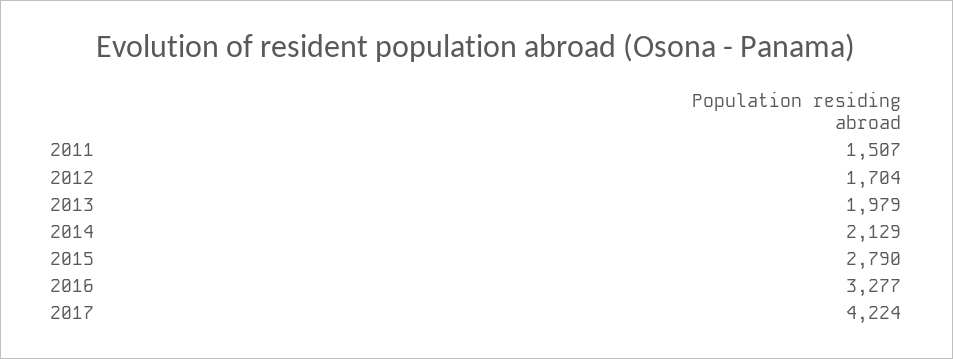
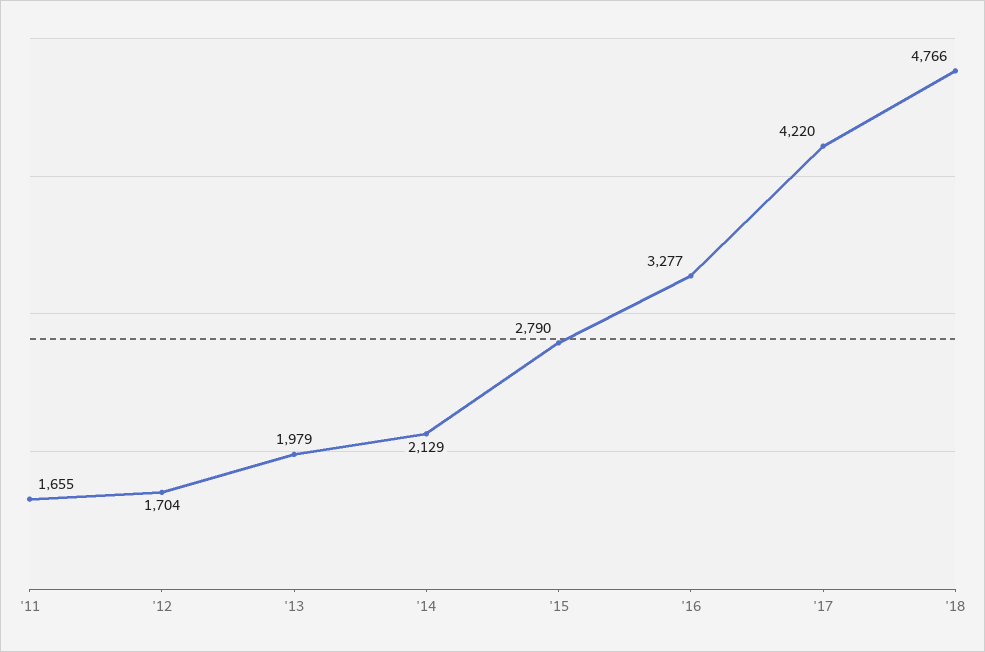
2011: 1507 -> 1655
2017: 4224 -> 4220
'18: none -> 4766

